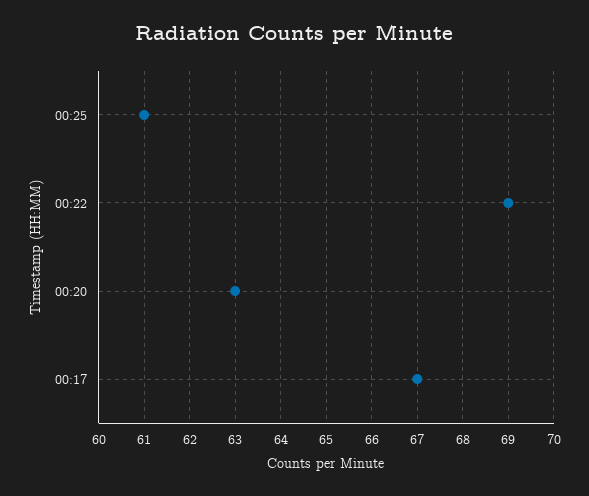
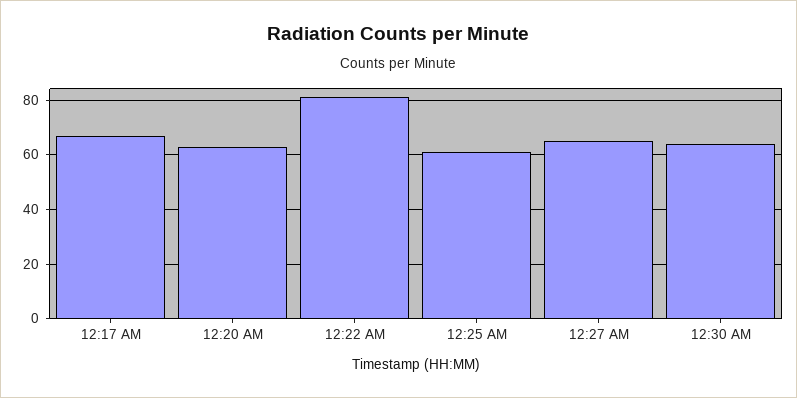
00:22: 69 -> 80
12:27 AM: none -> 65
12:30 AM: none -> 65

